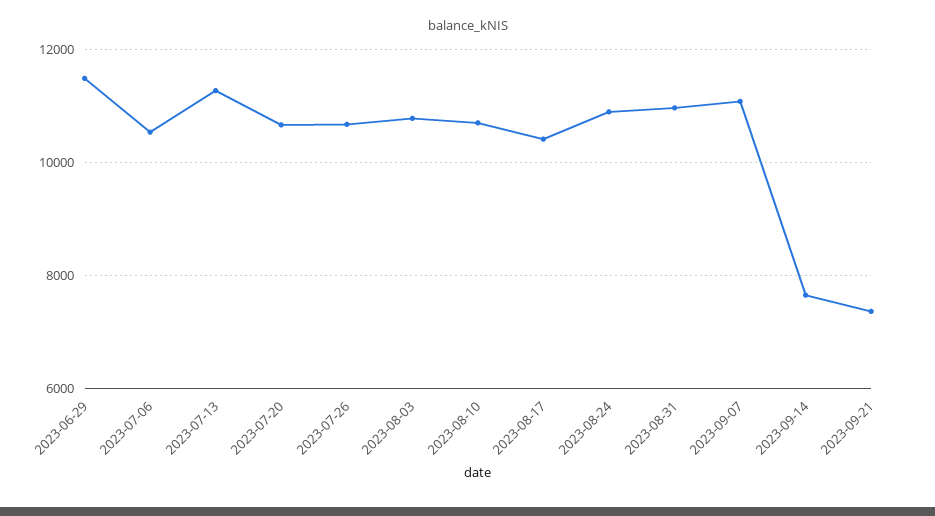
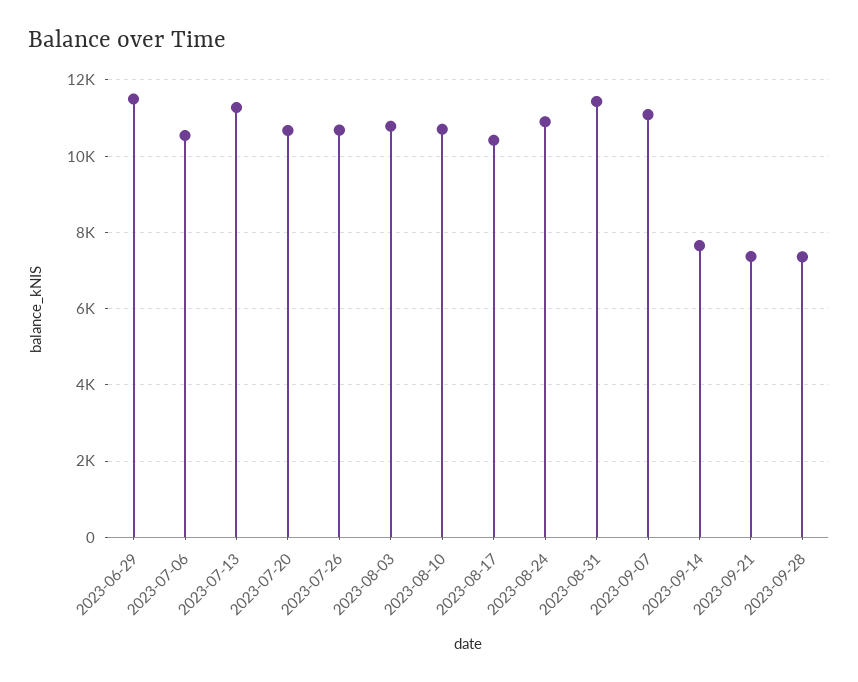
2023-08-31: 11000 -> 11400
2023-09-28: none -> 7400

